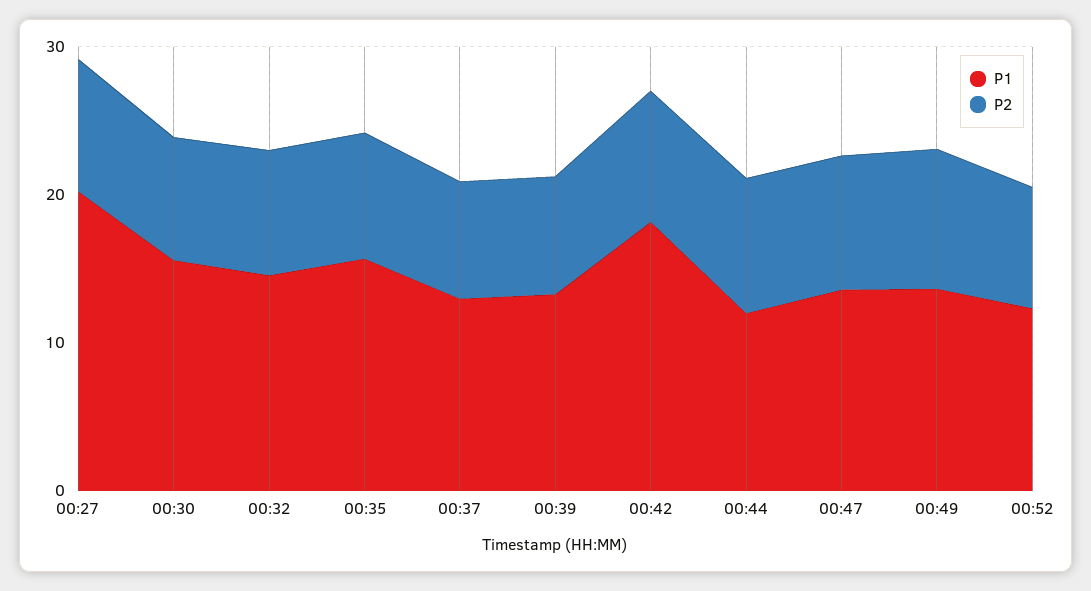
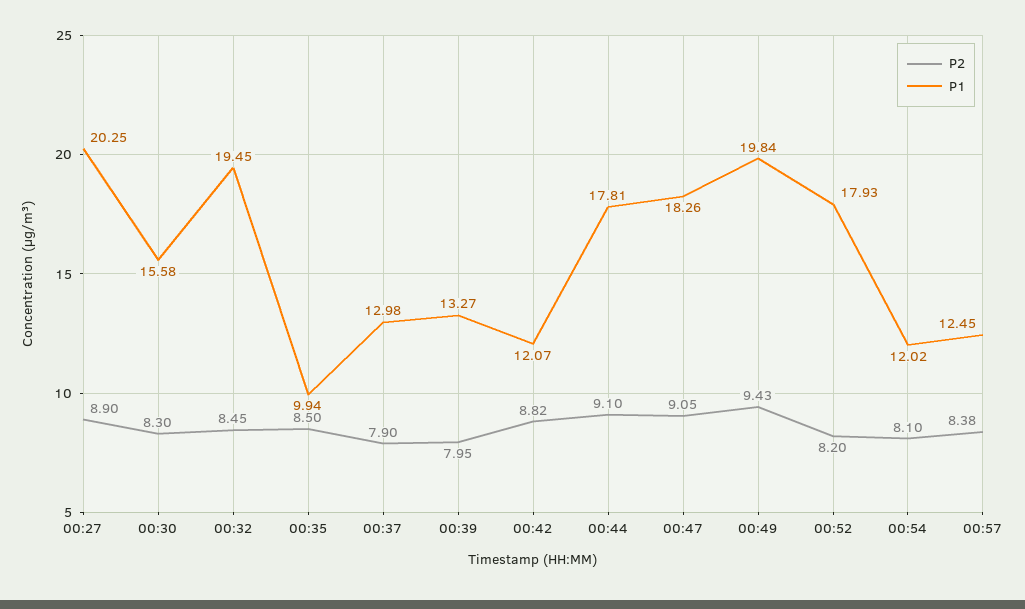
P1, 00:32: 14 -> 19.45
P1, 00:35: 16 -> 9.94
P1, 00:42: 18 -> 12.07
P1, 00:44: 12 -> 17.81
P1, 00:47: 14 -> 18.26
P1, 00:49: 14 -> 19.84
P1, 00:52: 12 -> 17.93
P2, 00:54: none -> 8.1
P1, 00:54: none -> 12.02
P2, 00:57: none -> 8.38
P1, 00:57: none -> 12.45

